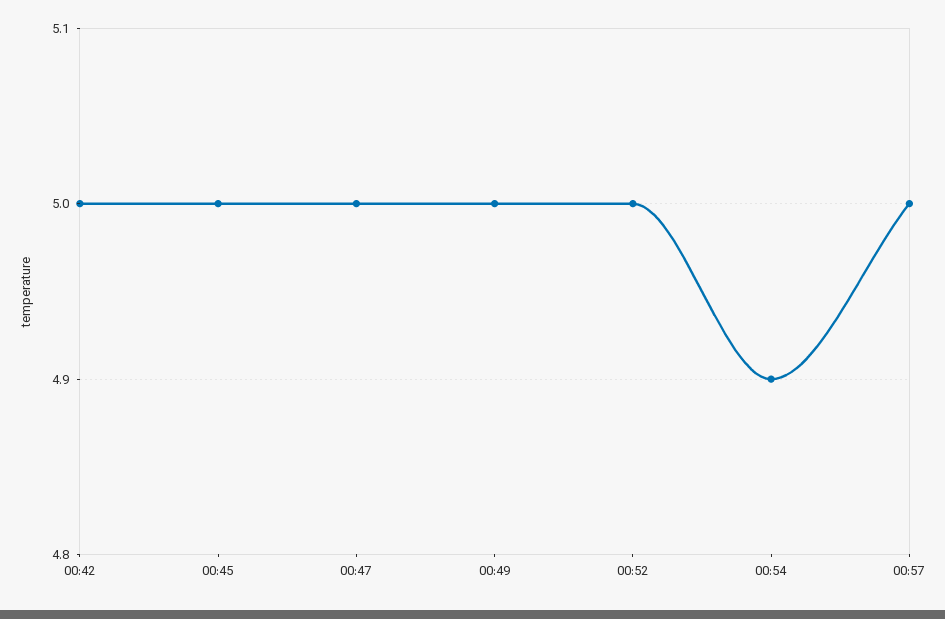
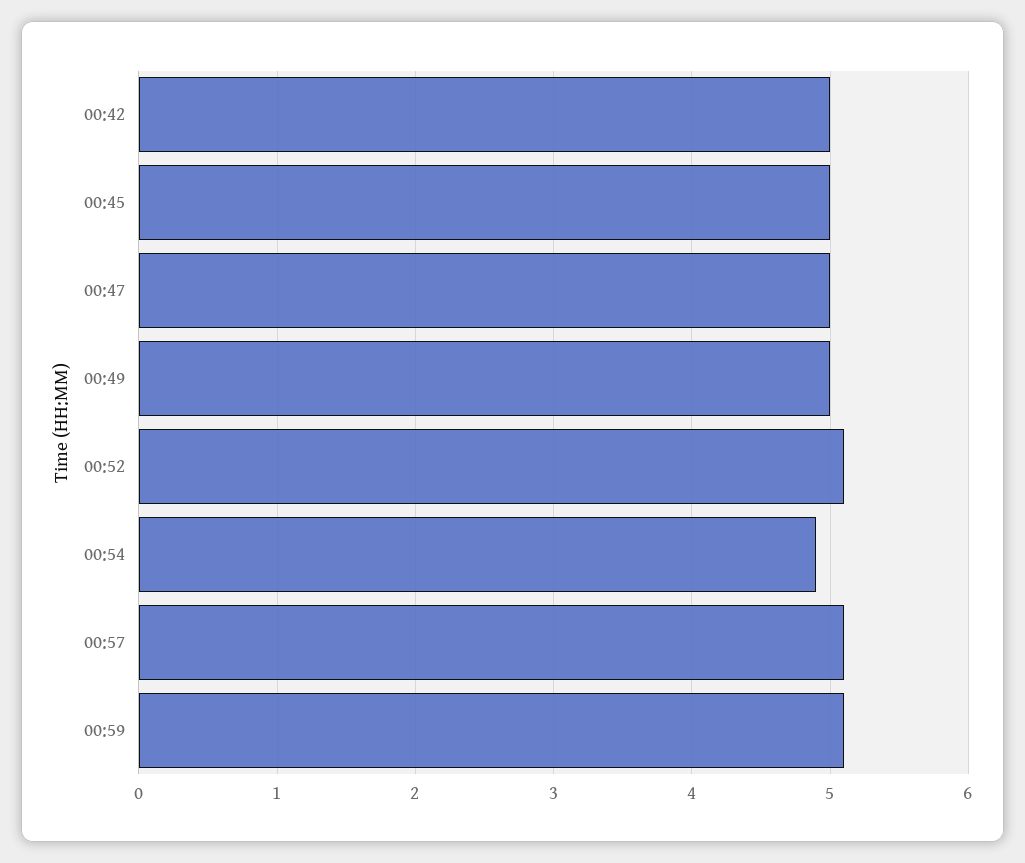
00:52: 5 -> 5.1
00:57: 5 -> 5.1
00:59: none -> 5.1

